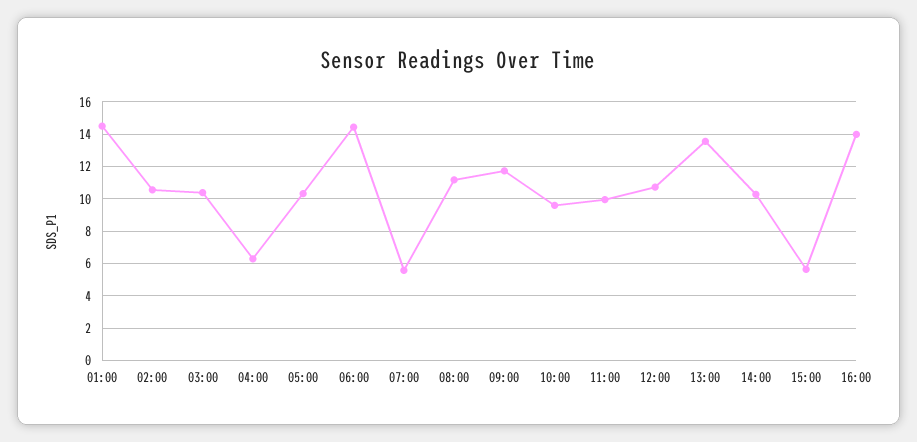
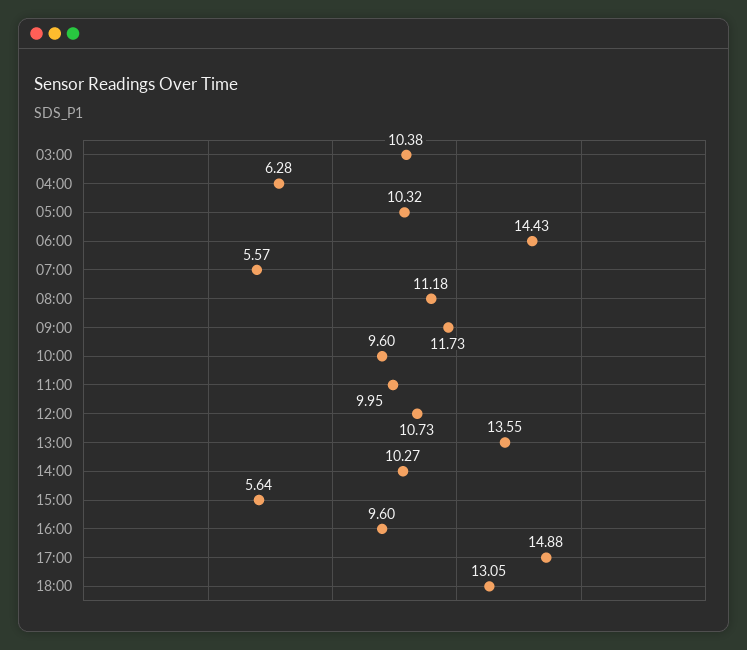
01:00: 14.5 -> none
02:00: 10.5 -> none
16:00: 14 -> 9.6
17:00: none -> 14.88
18:00: none -> 13.05

